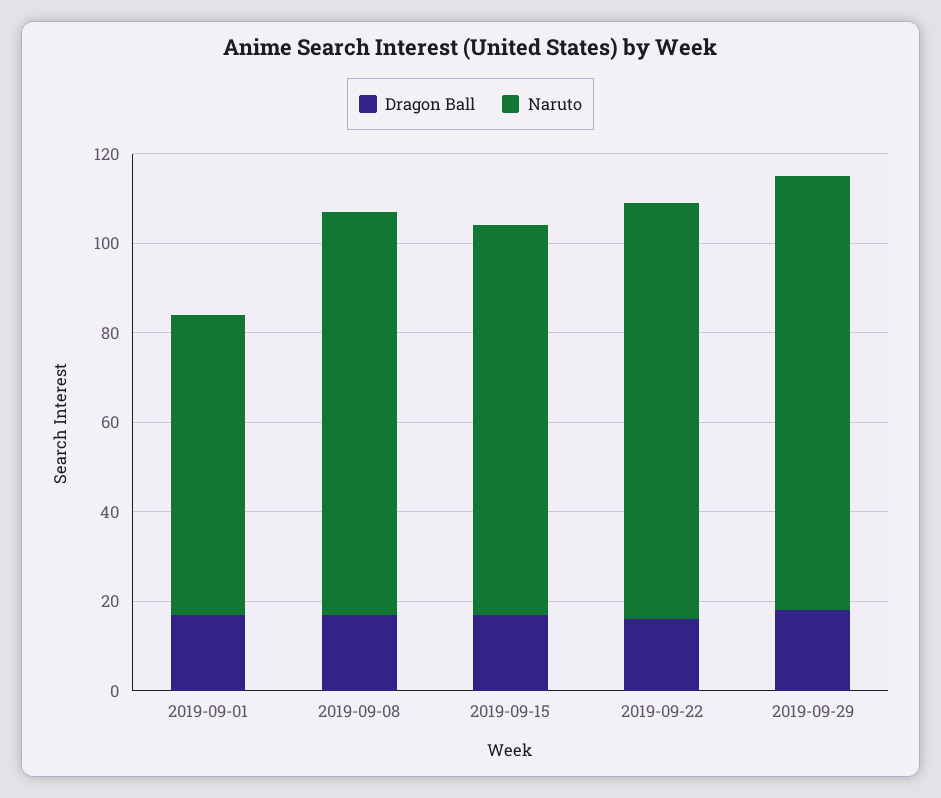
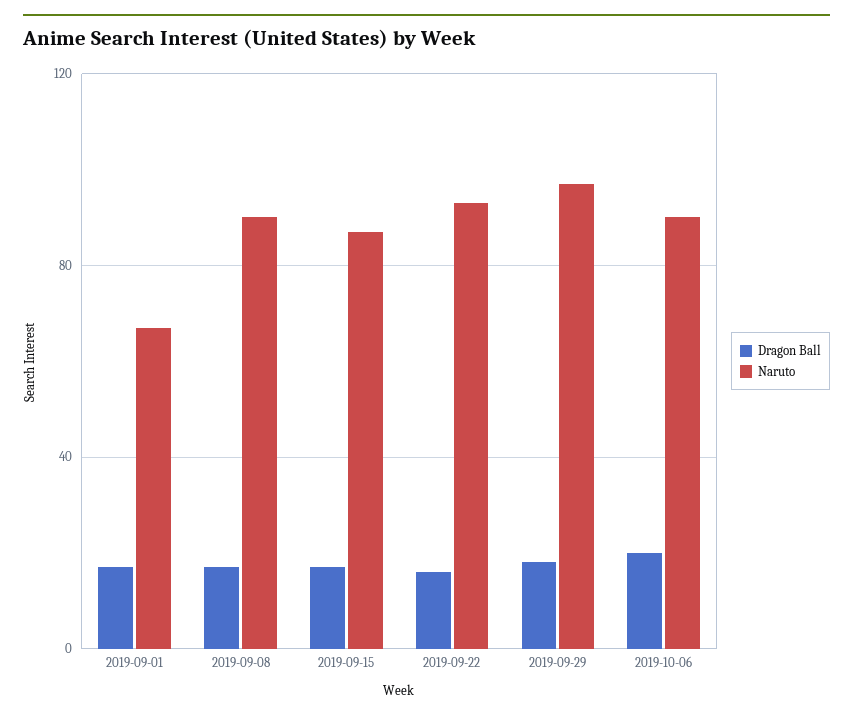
Dragon Ball, 2019-10-06: none -> 20
Naruto, 2019-10-06: none -> 90

